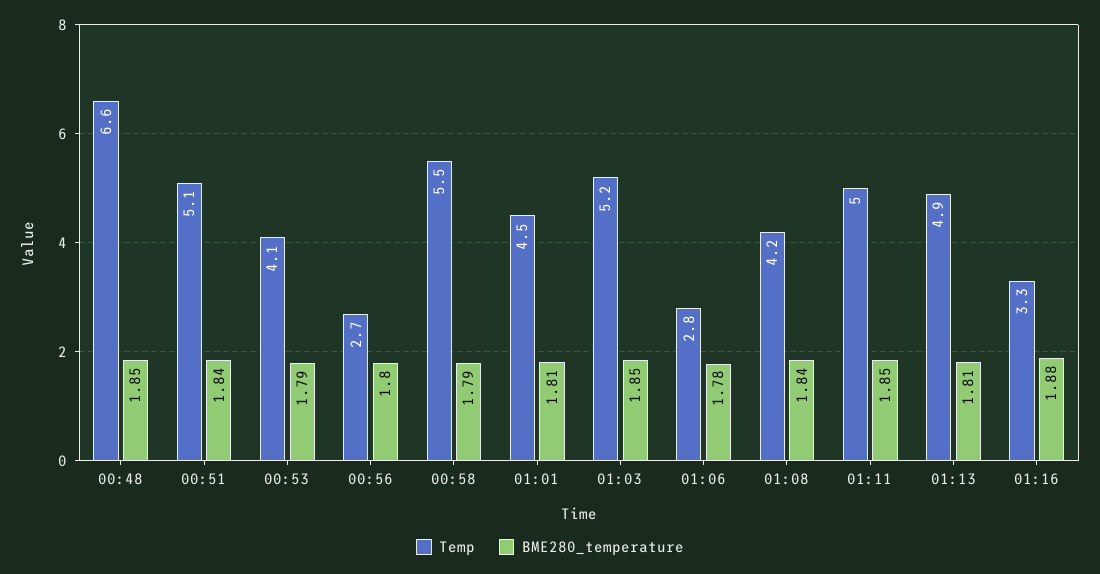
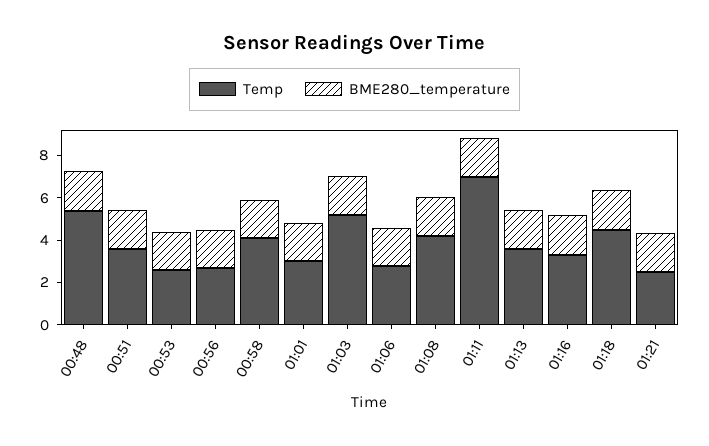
Temp, 00:48: 6.6 -> 5.5
Temp, 00:51: 5.1 -> 3.5
Temp, 00:53: 4.1 -> 2.5
Temp, 00:58: 5.5 -> 4
Temp, 01:01: 4.5 -> 3
Temp, 01:11: 5 -> 7
Temp, 01:13: 4.9 -> 3.5
Temp, 01:18: none -> 4.5
BME280_temperature, 01:18: none -> 2
Temp, 01:21: none -> 2.5
BME280_temperature, 01:21: none -> 2

